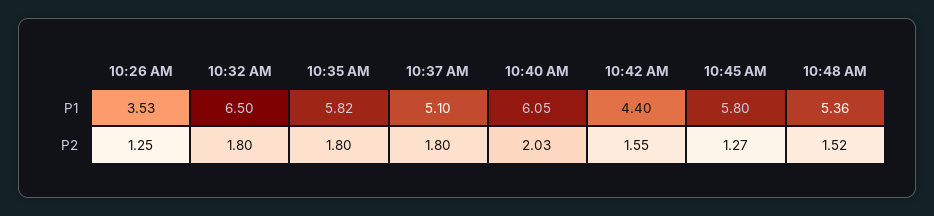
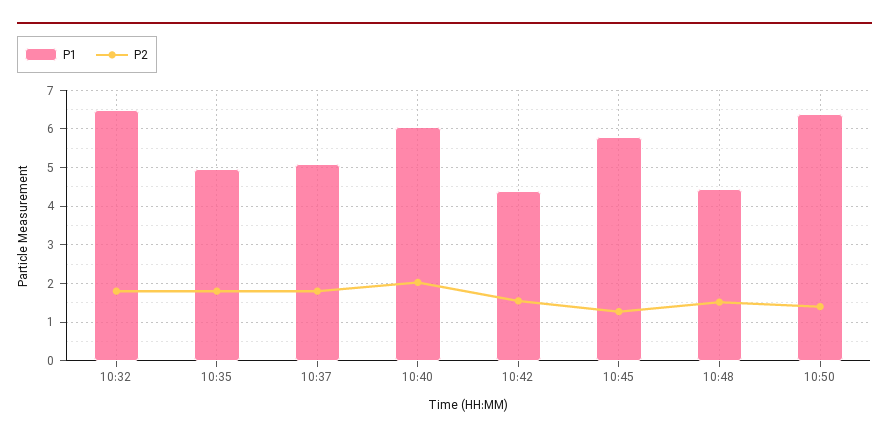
P1, 10:26 AM: 3.53 -> none
P1, 10:35 AM: 5.82 -> 5
P1, 10:48 AM: 5.36 -> 4.4
P2, 10:26 AM: 1.25 -> none
P1, 10:50: none -> 6.4
P2, 10:50: none -> 1.4

